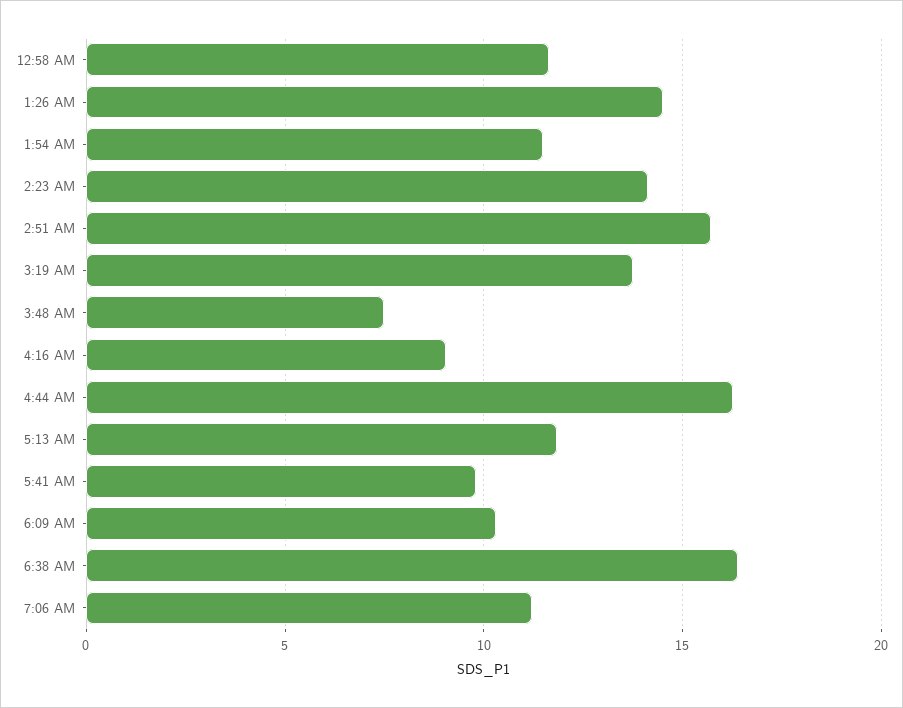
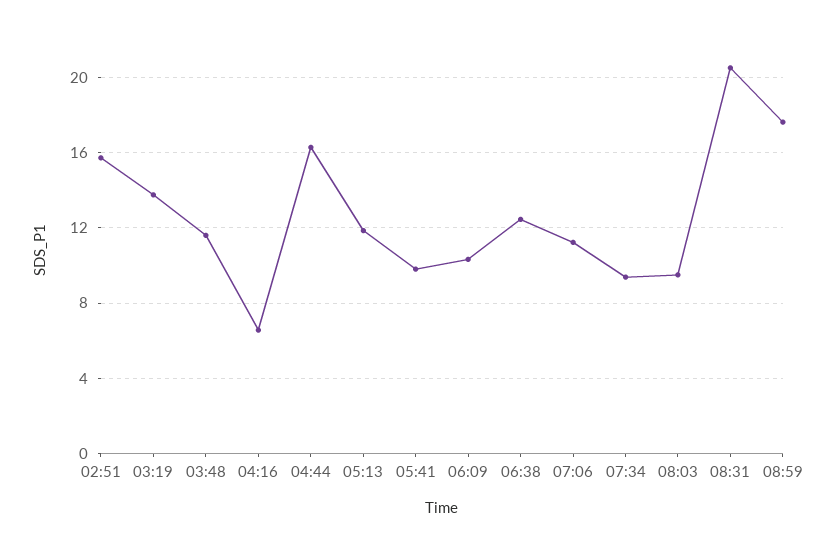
12:58 AM: 11.5 -> none
1:26 AM: 14.5 -> none
1:54 AM: 11.5 -> none
2:23 AM: 14 -> none
3:48 AM: 7.5 -> 11.5
4:16 AM: 9 -> 6.5
6:38 AM: 16.5 -> 12.5
07:34: none -> 9.5
08:03: none -> 9.5
08:31: none -> 20.5
08:59: none -> 17.5

